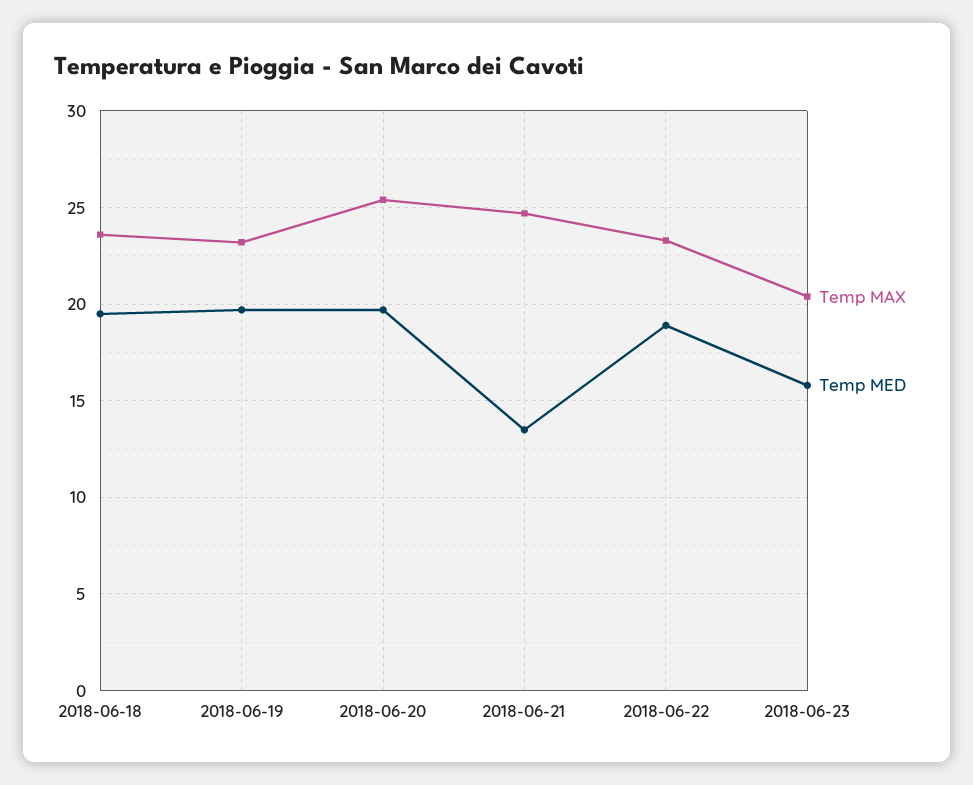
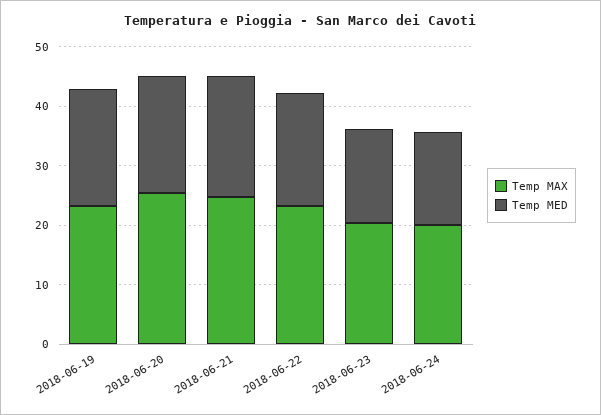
Temp MAX, 2018-06-18: 23.5 -> none
Temp MED, 2018-06-18: 19.5 -> none
Temp MED, 2018-06-21: 13.5 -> 20
Temp MAX, 2018-06-24: none -> 20
Temp MED, 2018-06-24: none -> 16

